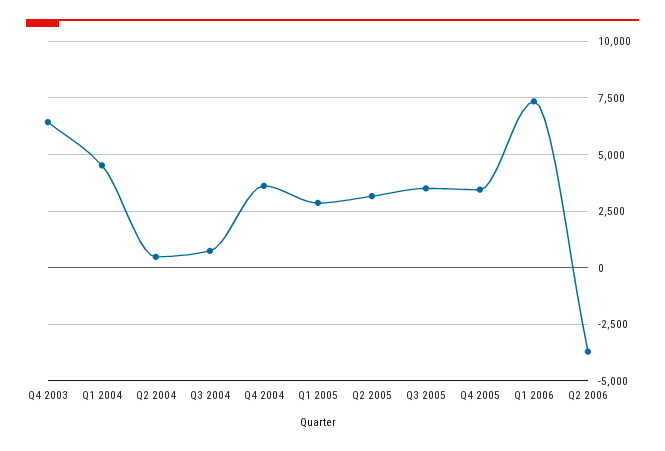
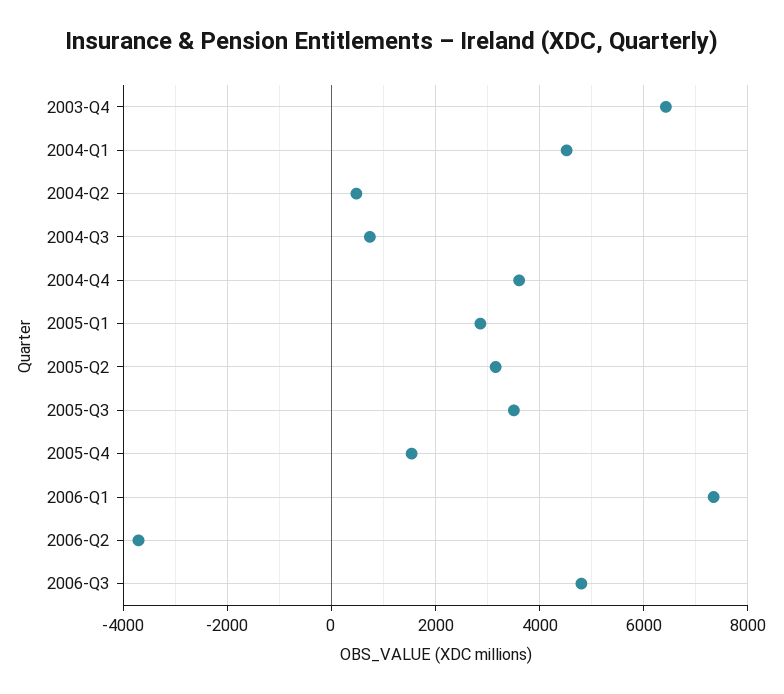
Q4 2005: 3500 -> 1600
2006-Q3: none -> 4800

